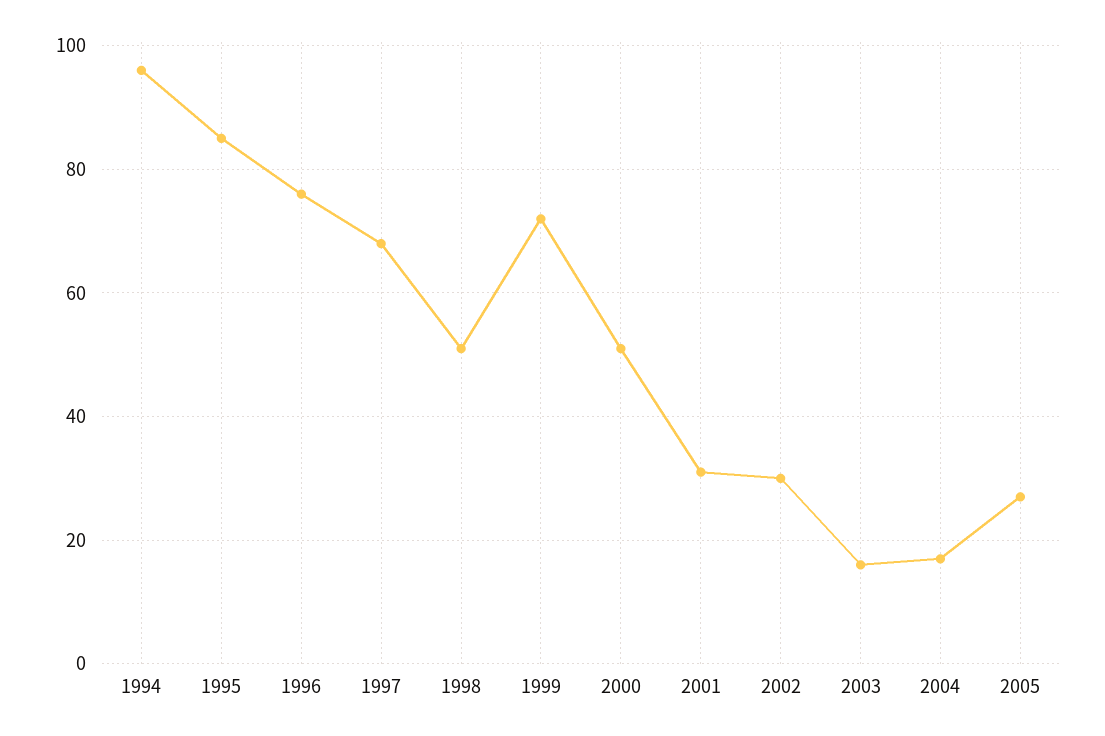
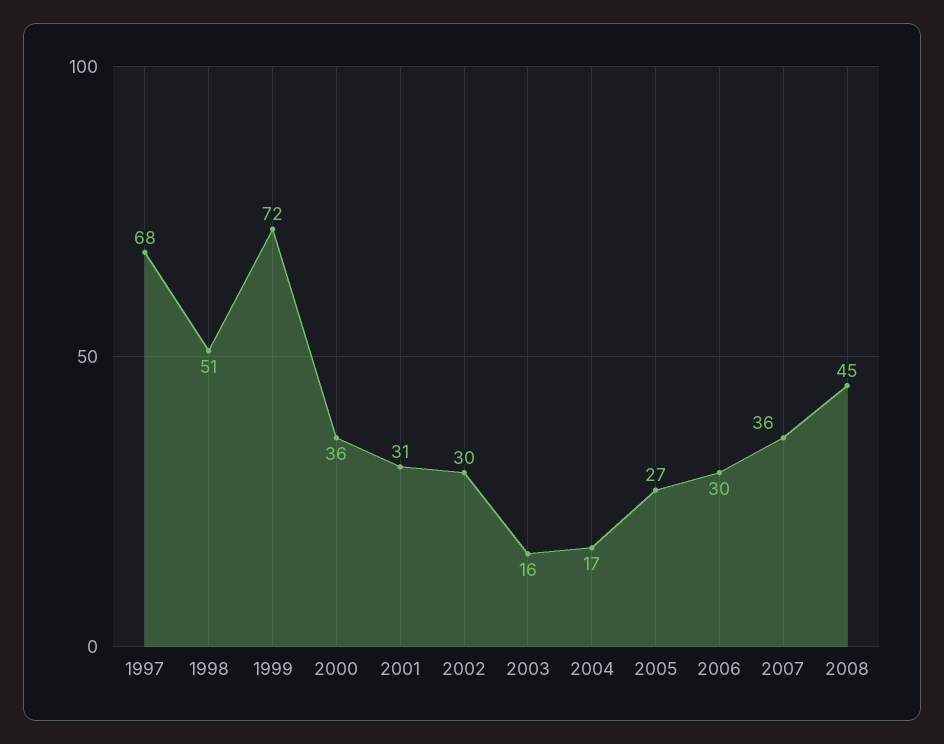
1994: 95 -> none
1995: 85 -> none
1996: 75 -> none
2000: 50 -> 36
2006: none -> 30
2007: none -> 36
2008: none -> 45

